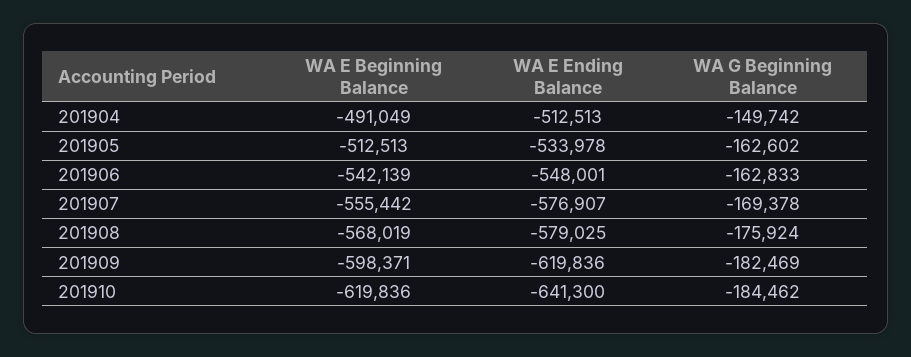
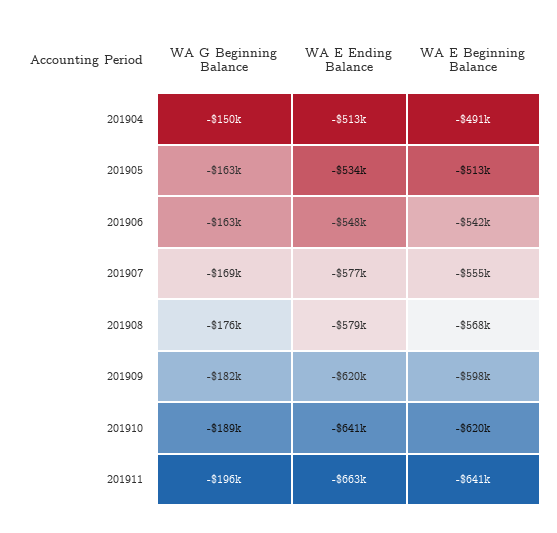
WA G Beginning Balance, 201910: -184462 -> -189000
WA G Beginning Balance, 201911: none -> -196000
WA E Ending Balance, 201911: none -> -663000
WA E Beginning Balance, 201911: none -> -641000

